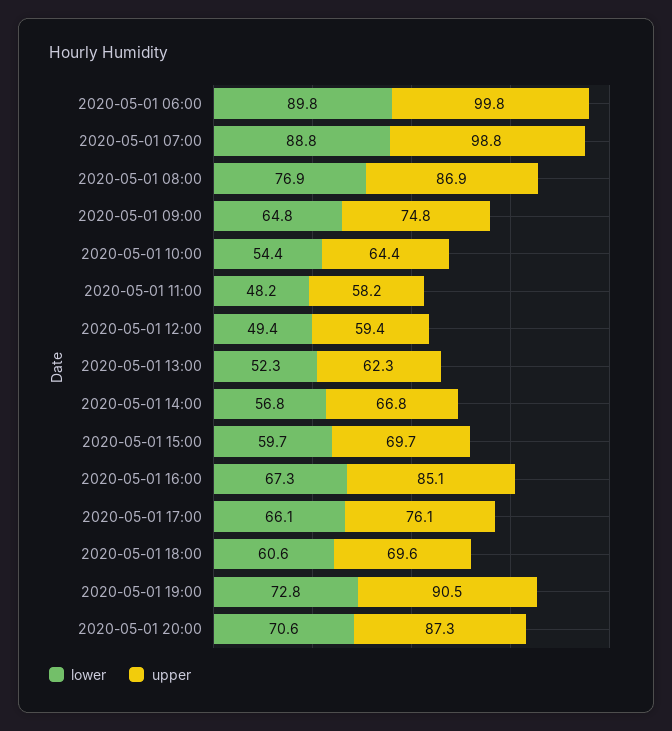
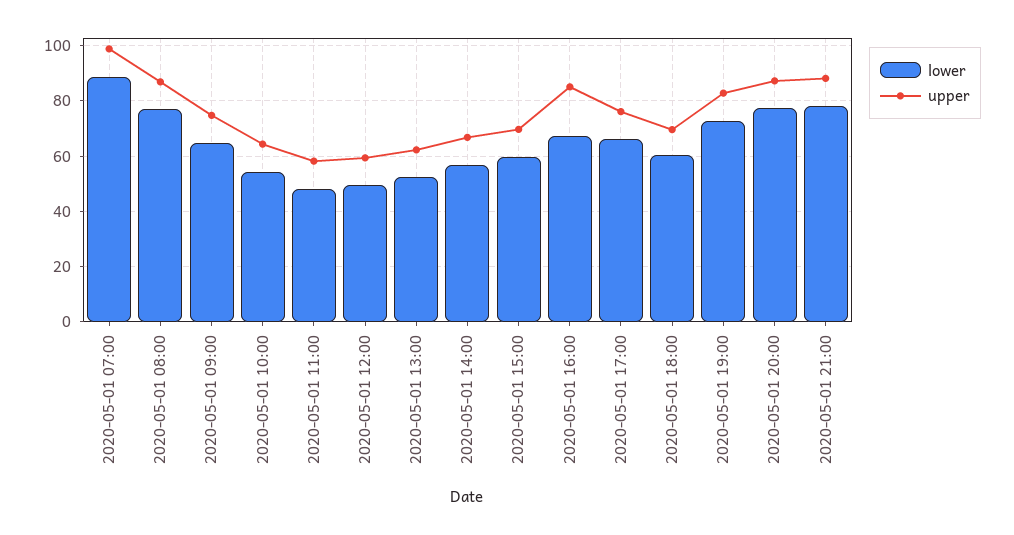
lower, 2020-05-01 06:00: 89.8 -> none
upper, 2020-05-01 06:00: 99.8 -> none
upper, 2020-05-01 19:00: 90.5 -> 82.5
lower, 2020-05-01 20:00: 70.6 -> 77.5
lower, 2020-05-01 21:00: none -> 77.5
upper, 2020-05-01 21:00: none -> 87.5

